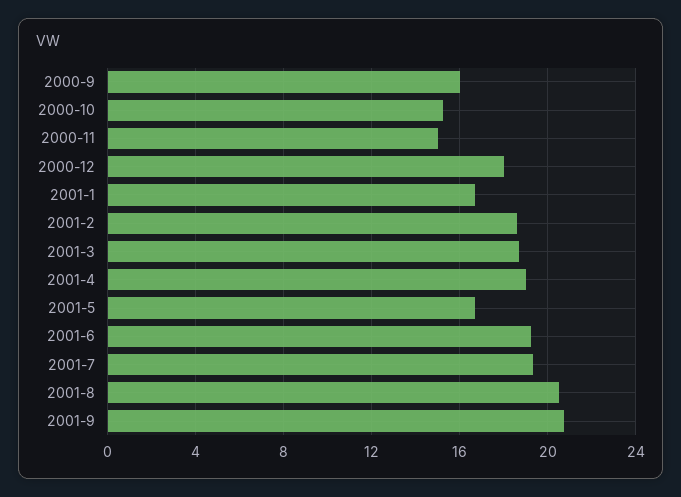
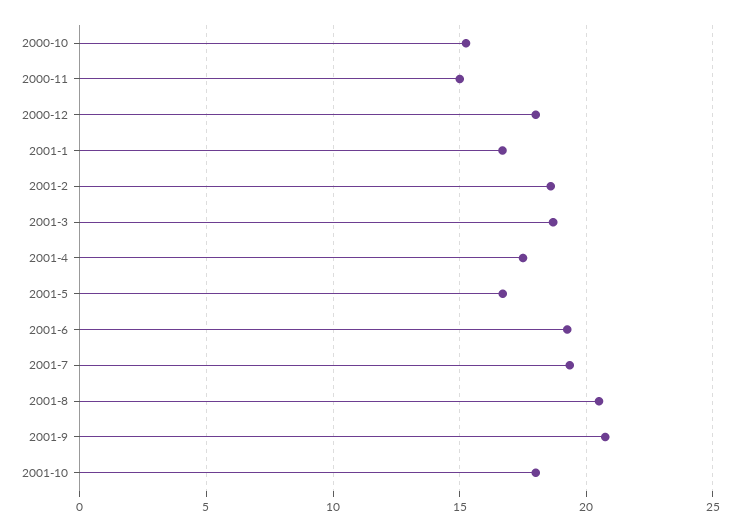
2000-9: 16 -> none
2001-4: 19 -> 17.5
2001-10: none -> 18

